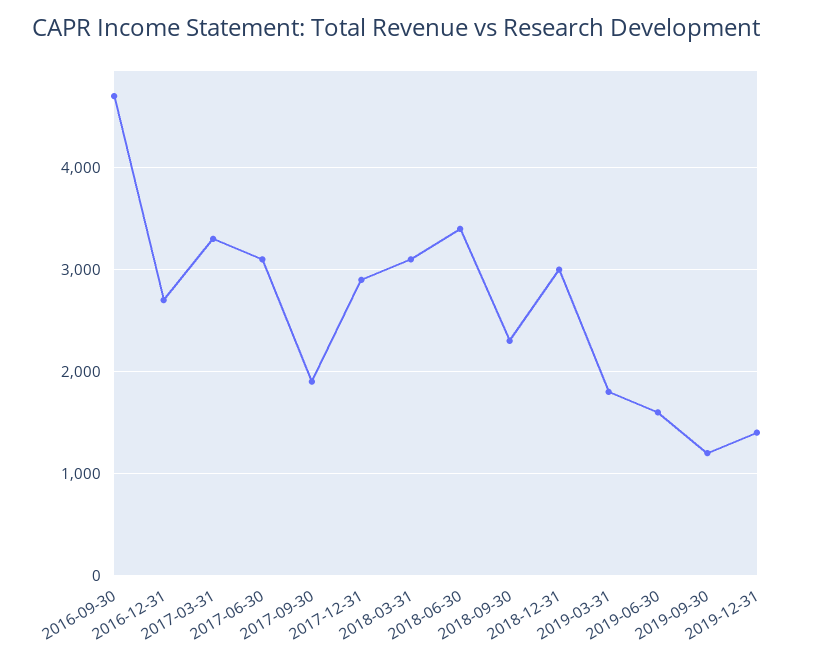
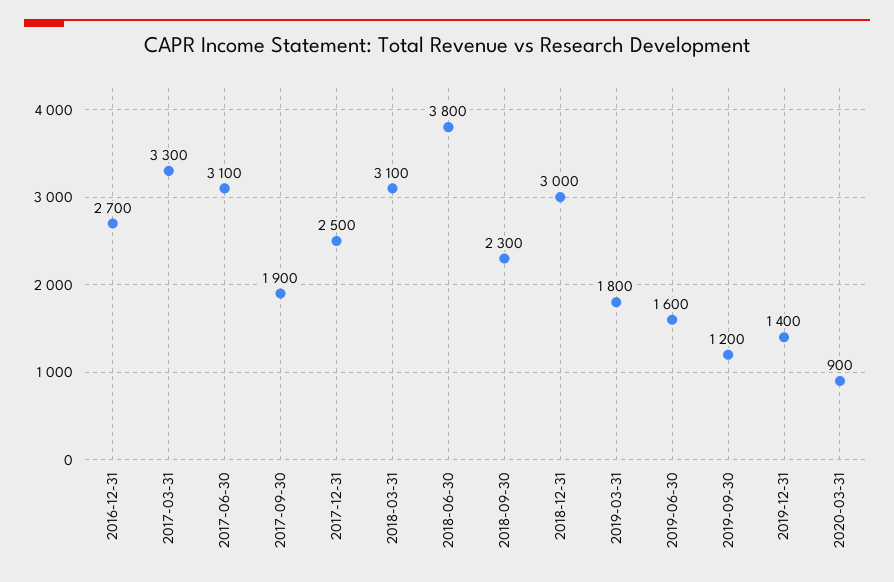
2016-09-30: 4700 -> none
2017-12-31: 2900 -> 2500
2018-06-30: 3400 -> 3800
2020-03-31: none -> 900

